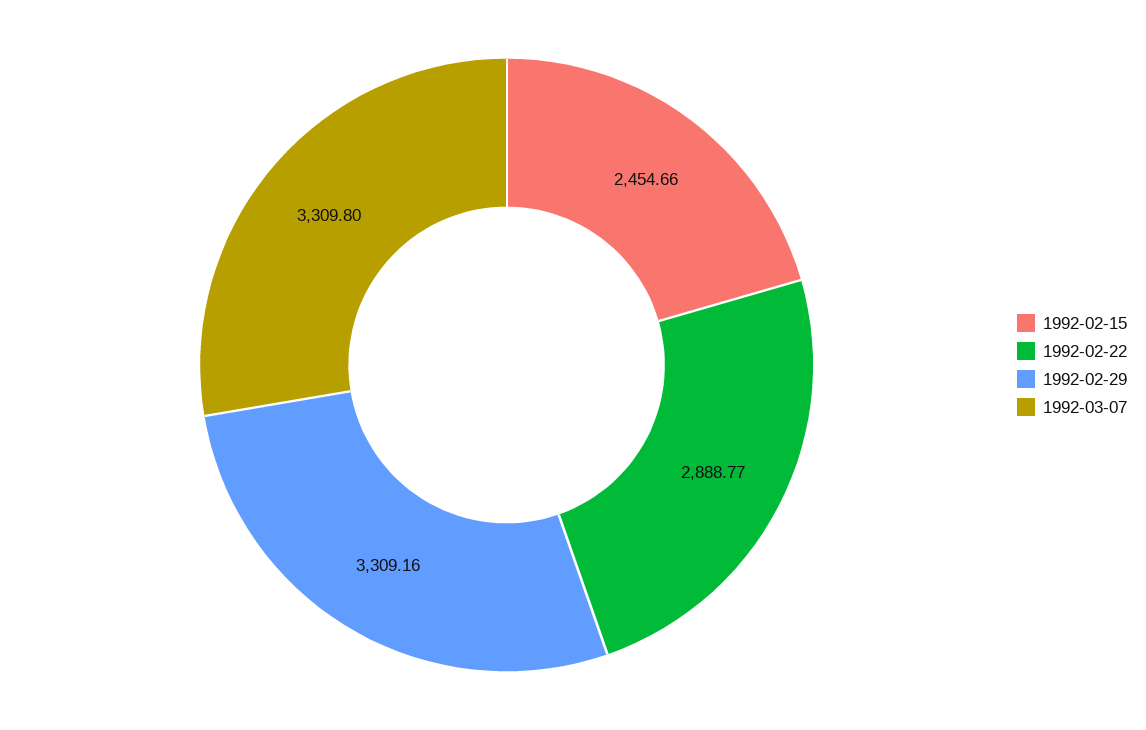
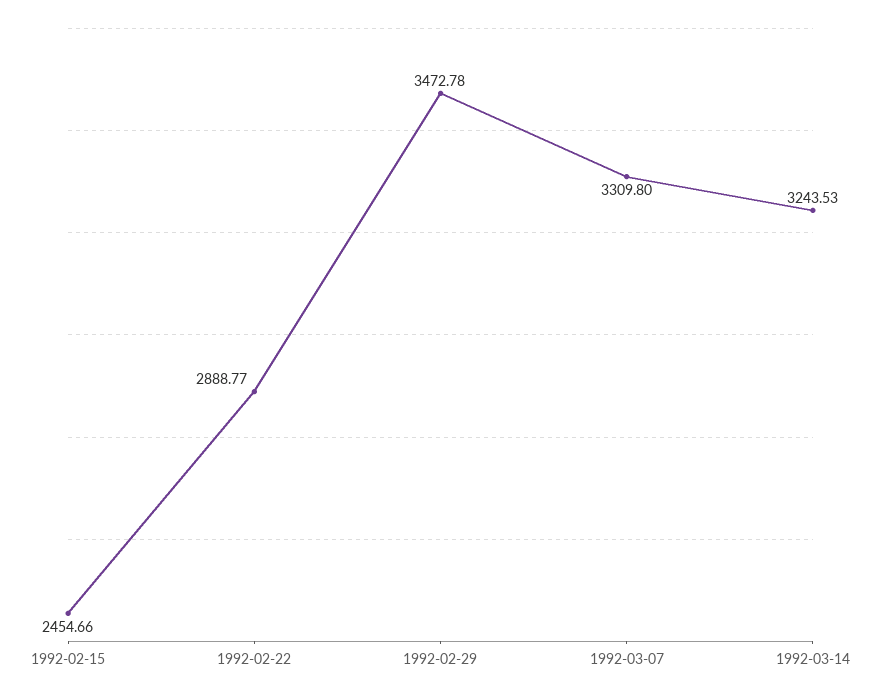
1992-02-29: 3309.16 -> 3472.78
1992-03-14: none -> 3243.53

